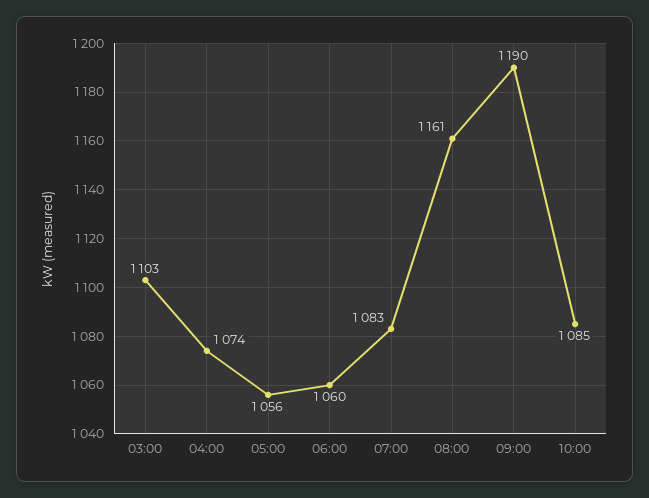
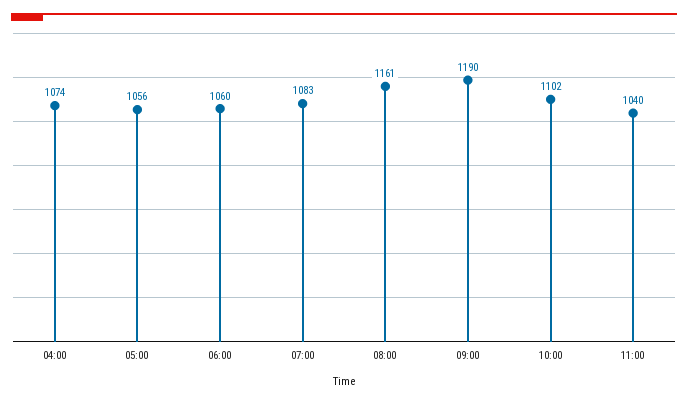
03:00: 1103 -> none
10:00: 1085 -> 1102
11:00: none -> 1040

